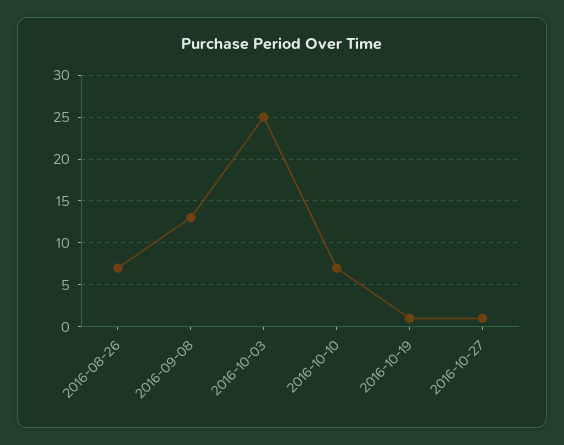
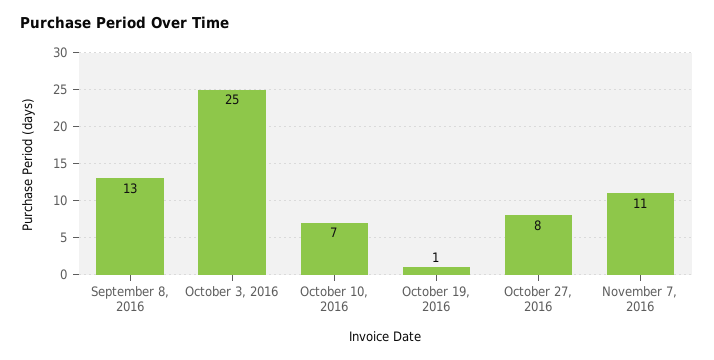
2016-08-26: 7 -> none
2016-10-27: 1 -> 8
November 7, 2016: none -> 11

